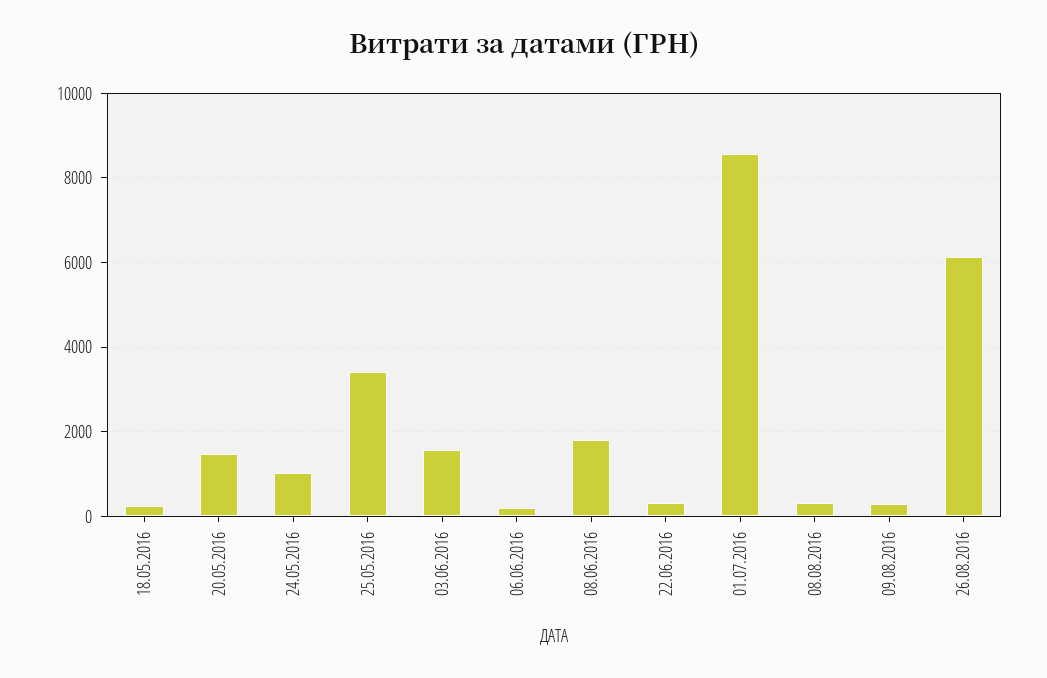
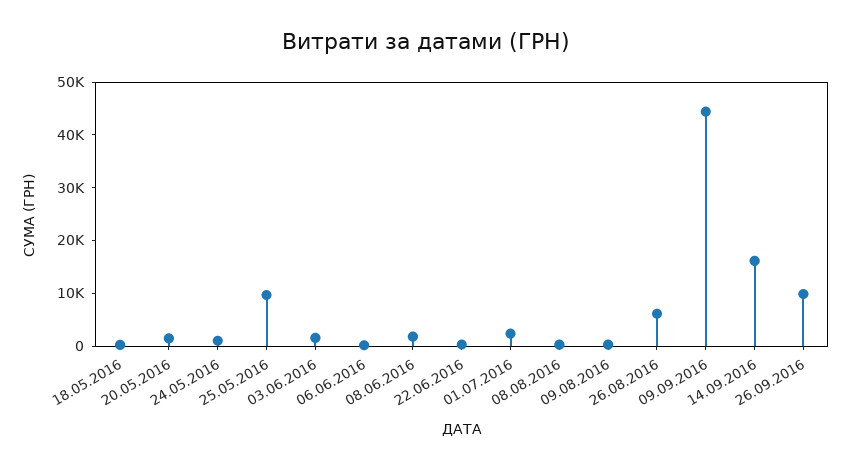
25.05.2016: 3400 -> 10000
01.07.2016: 8600 -> 2000
09.09.2016: none -> 44000
14.09.2016: none -> 16000
26.09.2016: none -> 10000

